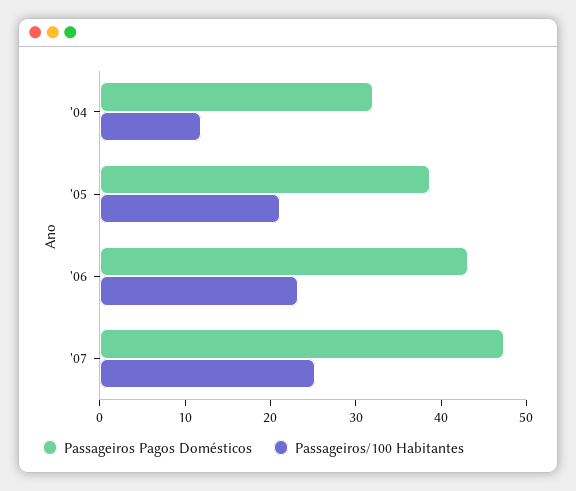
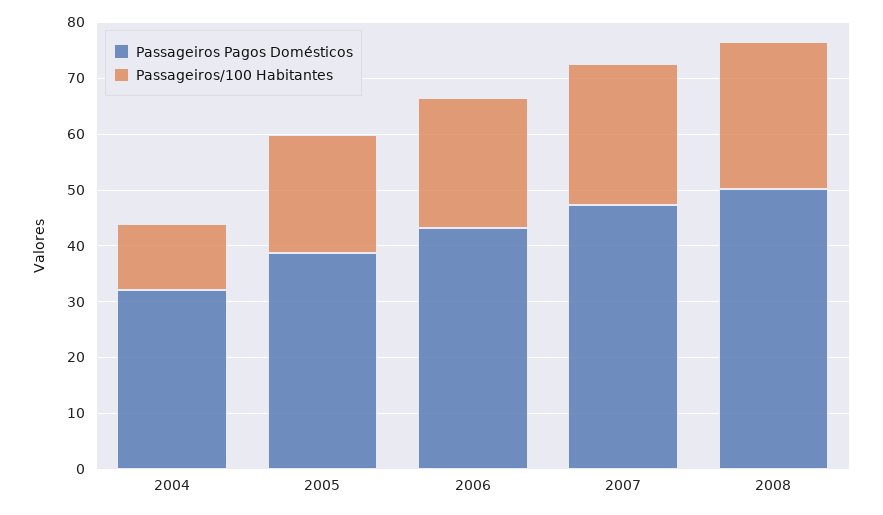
Passageiros Pagos Domésticos, 2008: none -> 50
Passageiros/100 Habitantes, 2008: none -> 26

